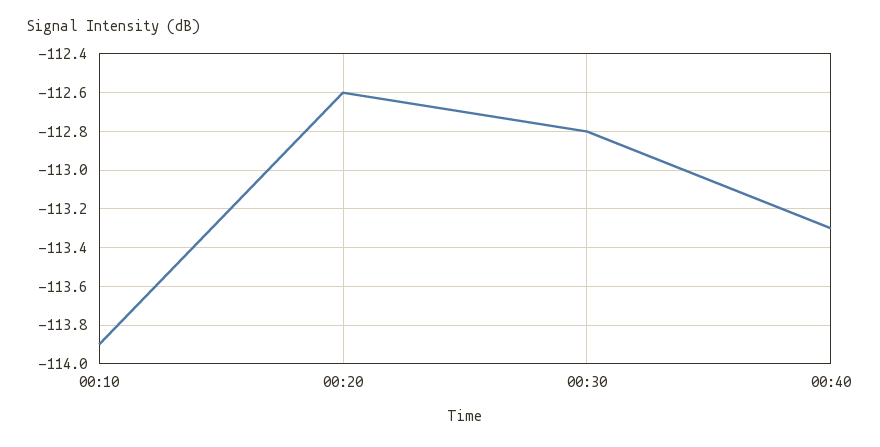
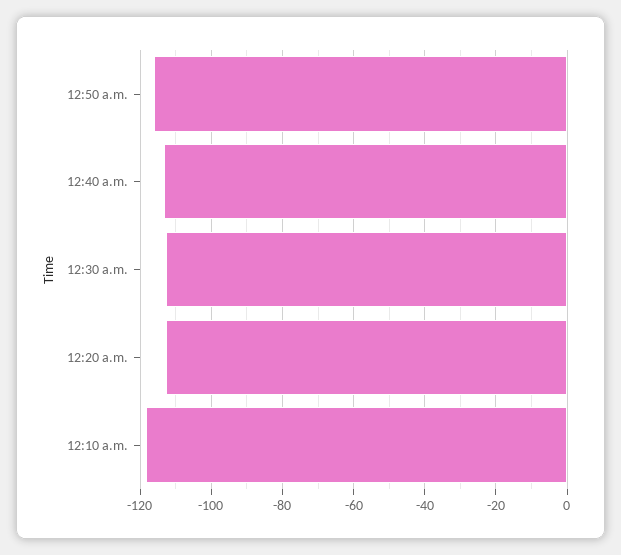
00:10: -113.9 -> -118
12:50 a.m.: none -> -116

